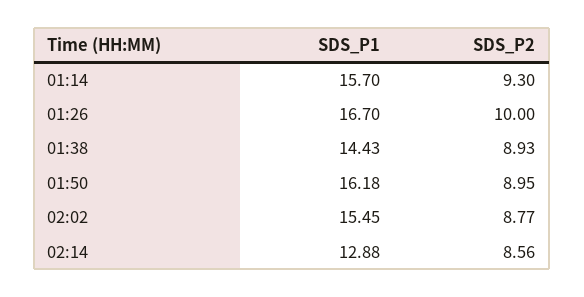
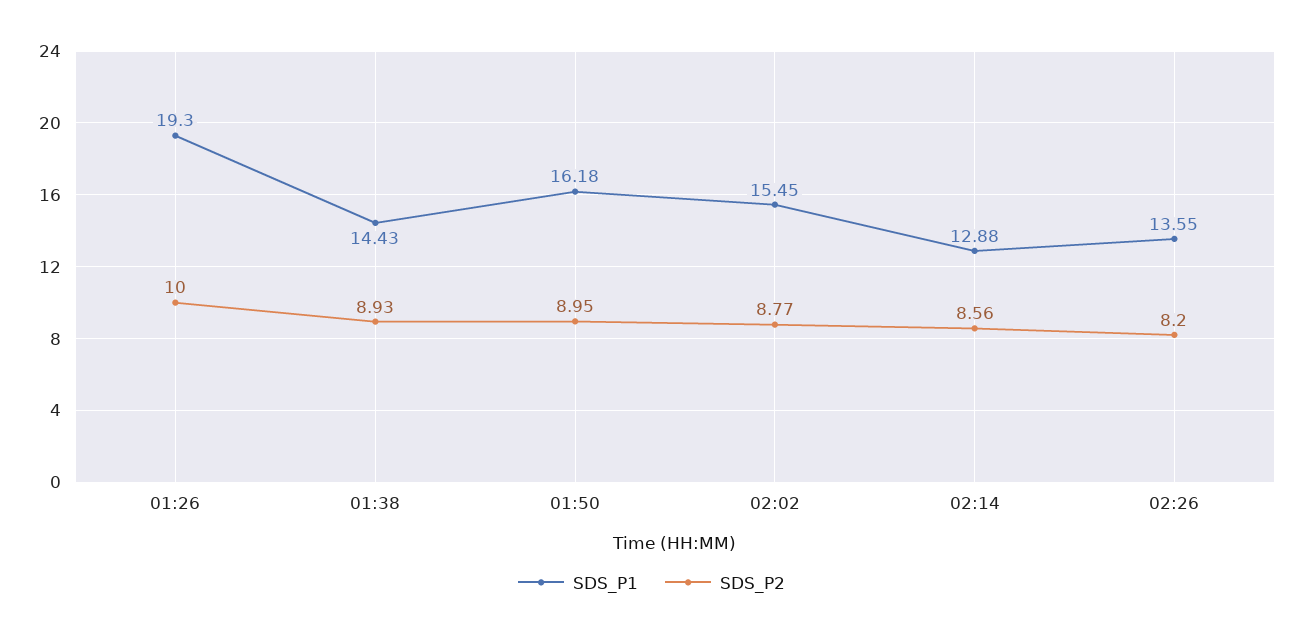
SDS_P1, 01:14: 15.7 -> none
SDS_P2, 01:14: 9.3 -> none
SDS_P1, 01:26: 16.7 -> 19.3
SDS_P1, 02:26: none -> 13.55
SDS_P2, 02:26: none -> 8.2

